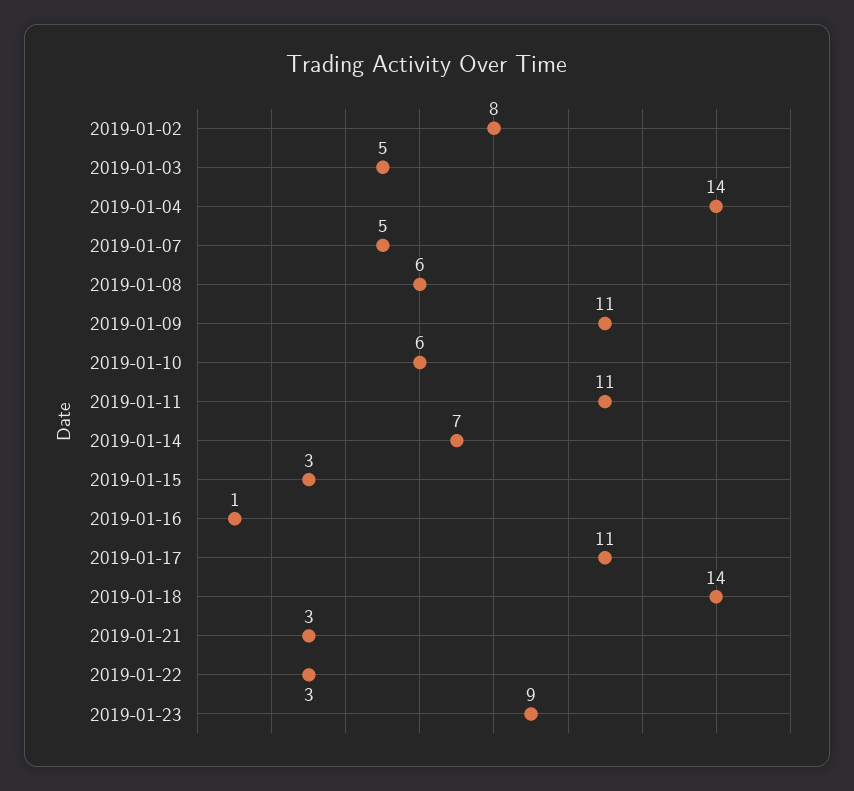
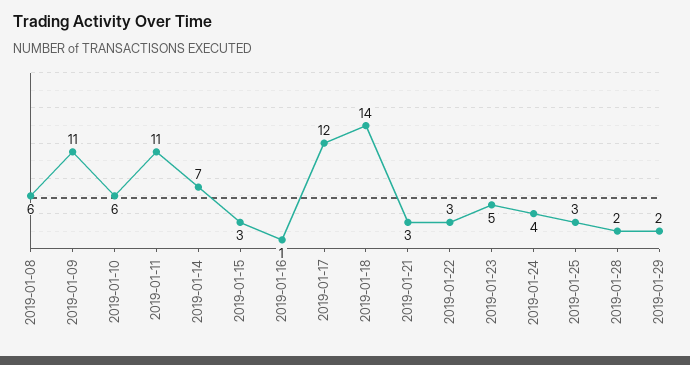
2019-01-02: 8 -> none
2019-01-03: 5 -> none
2019-01-04: 14 -> none
2019-01-07: 5 -> none
2019-01-17: 11 -> 12
2019-01-23: 9 -> 5
2019-01-24: none -> 4
2019-01-25: none -> 3
2019-01-28: none -> 2
2019-01-29: none -> 2

